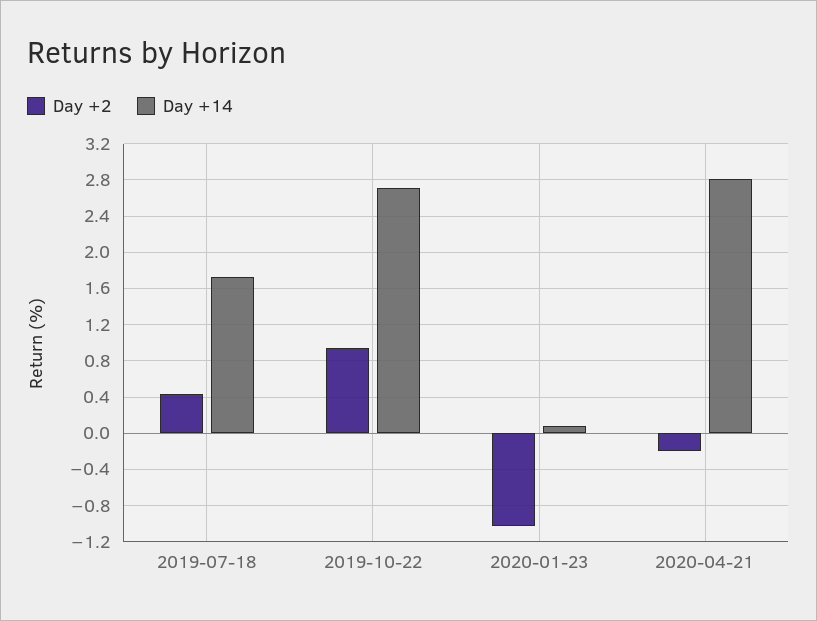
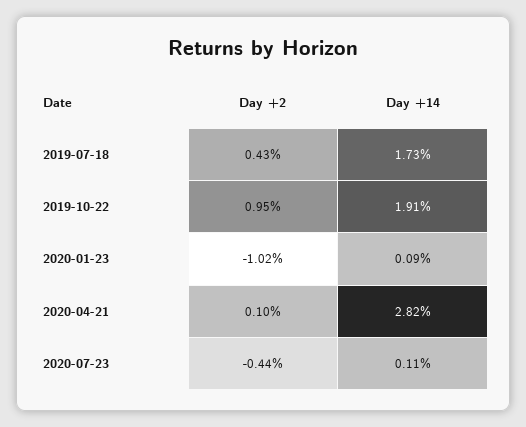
Day +14, 2019-10-22: 2.7 -> 1.91
Day +2, 2020-04-21: -0.2 -> 0.1
Day +2, 2020-07-23: none -> -0.44
Day +14, 2020-07-23: none -> 0.11

